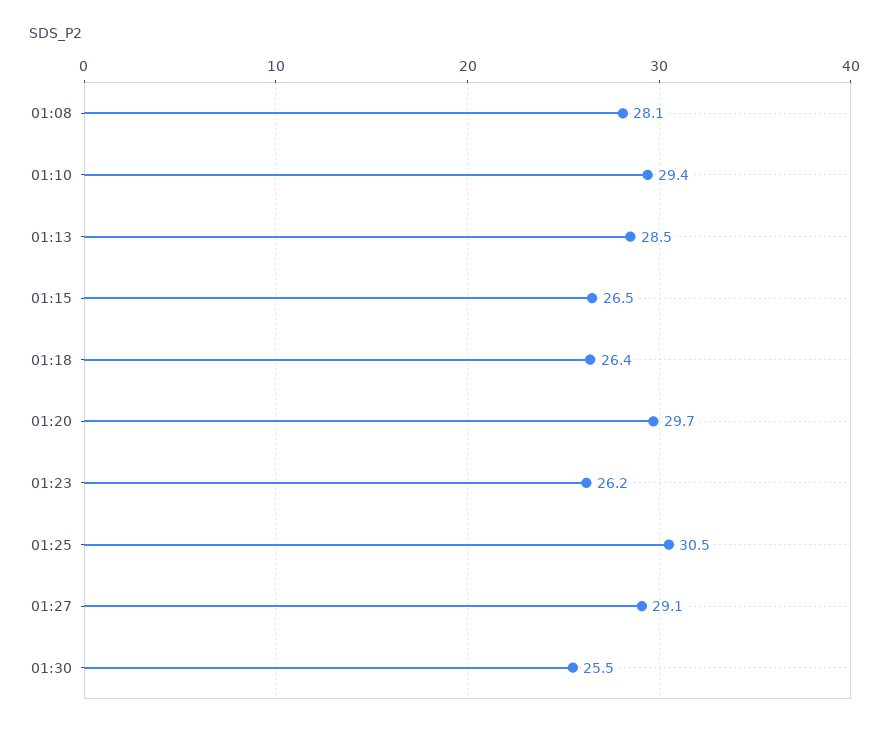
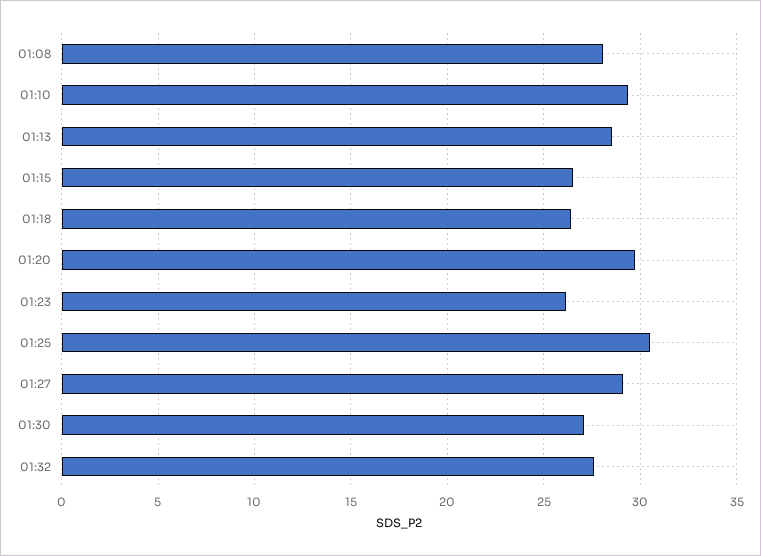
01:30: 25.5 -> 27
01:32: none -> 27.5

